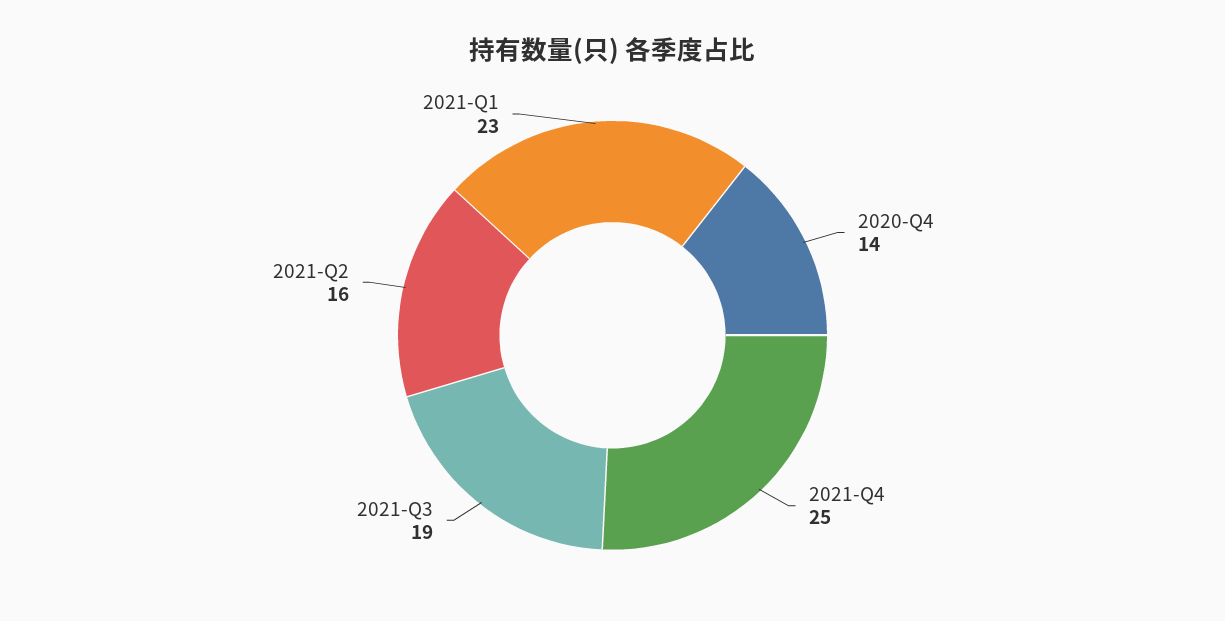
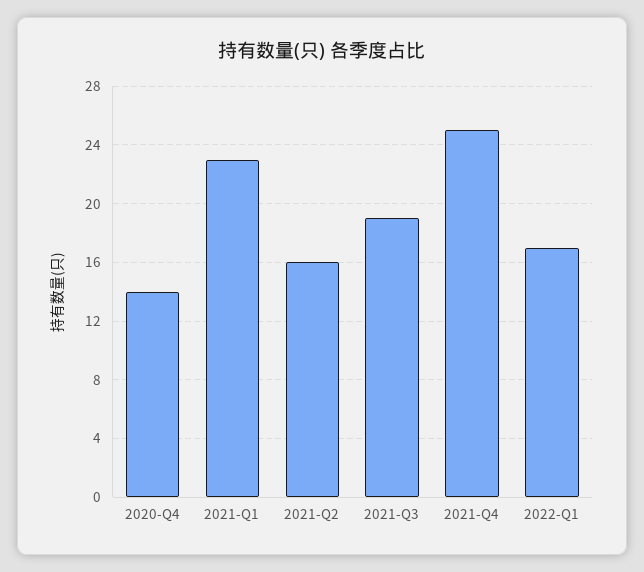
2022-Q1: none -> 17

